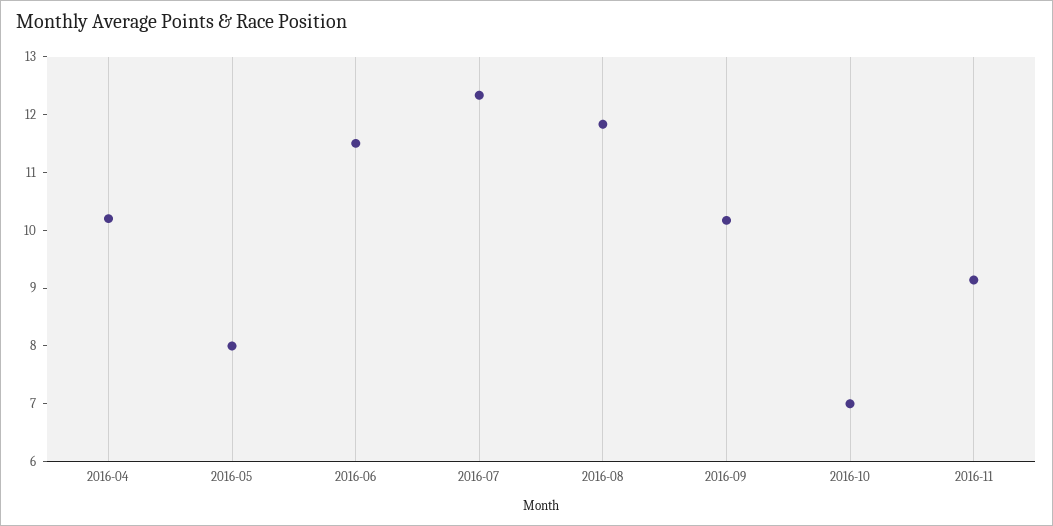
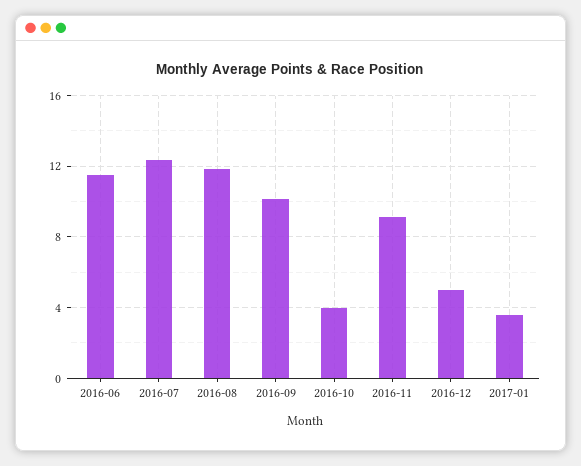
2016-04: 10.2 -> none
2016-05: 8 -> none
2016-10: 7 -> 4
2016-12: none -> 5
2017-01: none -> 3.5

